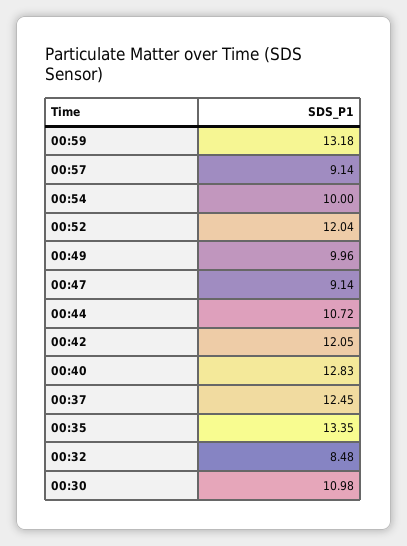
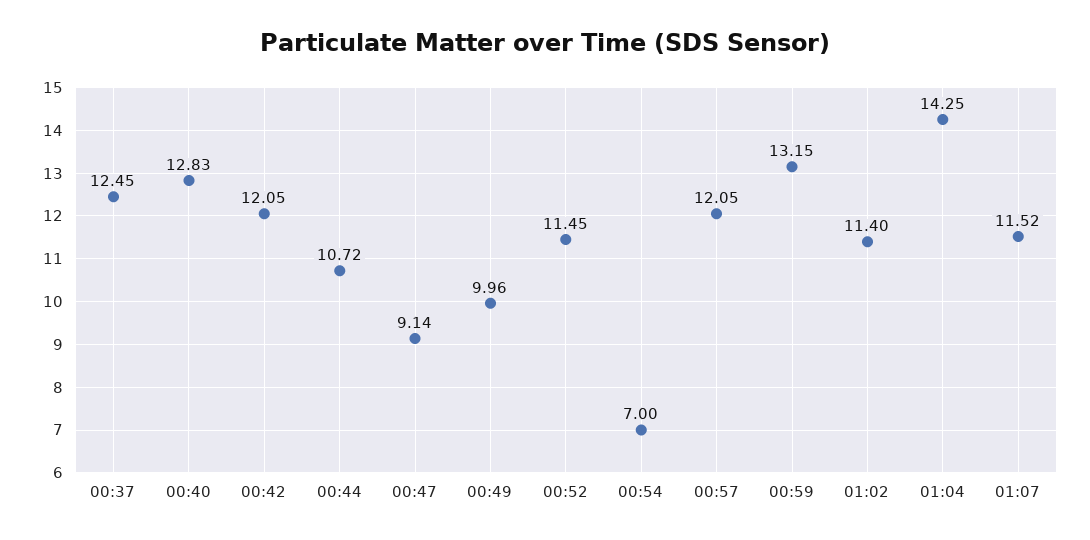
00:59: 13.18 -> 13.15
00:57: 9.14 -> 12.05
00:54: 10 -> 7
00:52: 12.04 -> 11.45
00:35: 13.35 -> none
00:32: 8.48 -> none
00:30: 10.98 -> none
01:02: none -> 11.4
01:04: none -> 14.25
01:07: none -> 11.52

